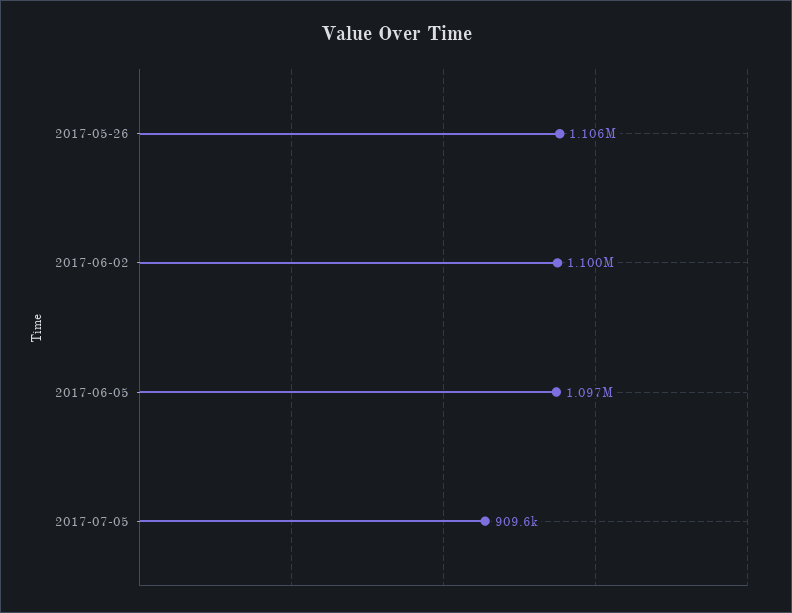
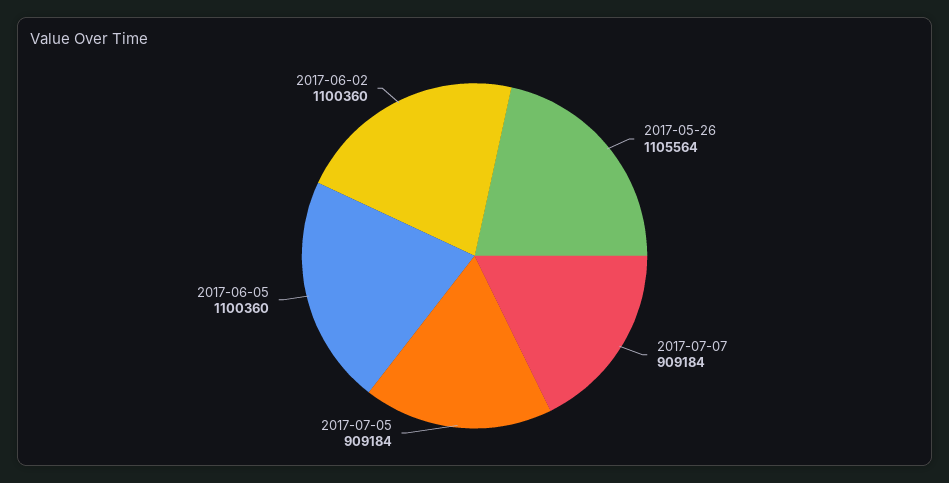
2017-06-05: 1097000 -> 1100360
2017-07-05: 909600 -> 909184
2017-07-07: none -> 909184

